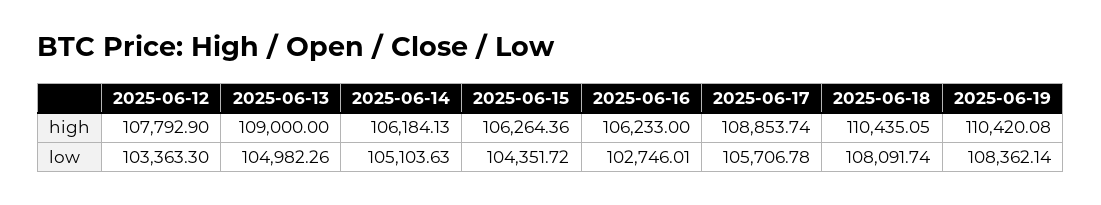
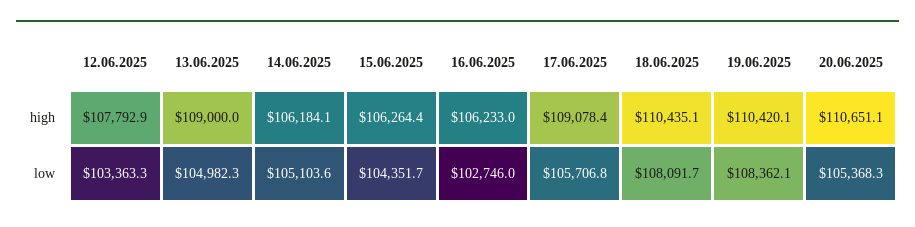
2025-06-17, high: 108853.74 -> 109078.4
20.06.2025, high: none -> 110651.1
20.06.2025, low: none -> 105368.3

